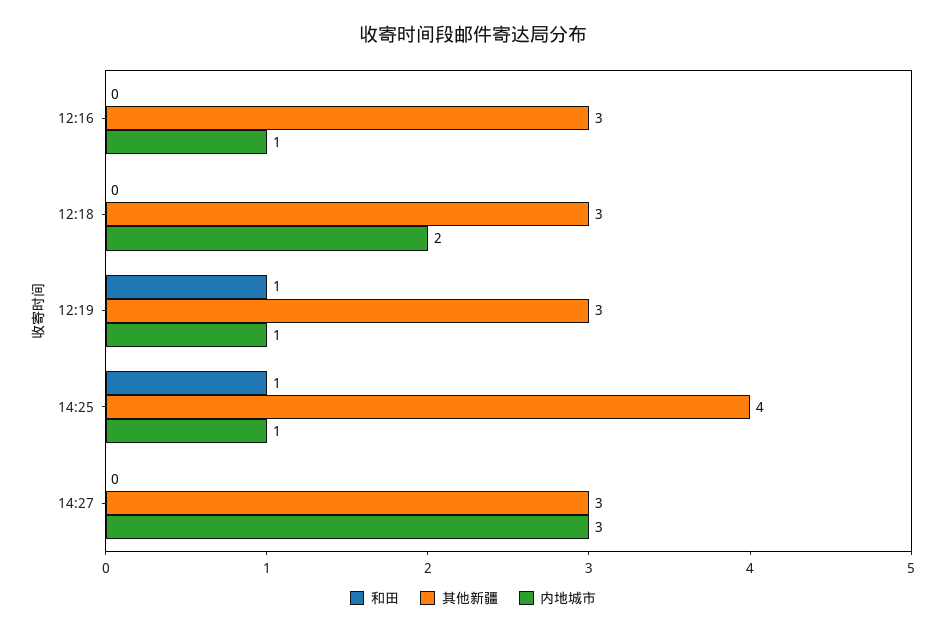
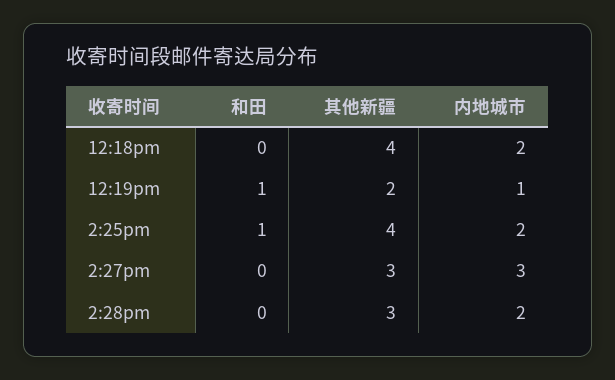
和田, 12:16: 0 -> none
其他新疆, 12:16: 3 -> none
内地城市, 12:16: 1 -> none
其他新疆, 12:18: 3 -> 4
其他新疆, 12:19: 3 -> 2
内地城市, 14:25: 1 -> 2
和田, 2:28pm: none -> 0
其他新疆, 2:28pm: none -> 3
内地城市, 2:28pm: none -> 2

